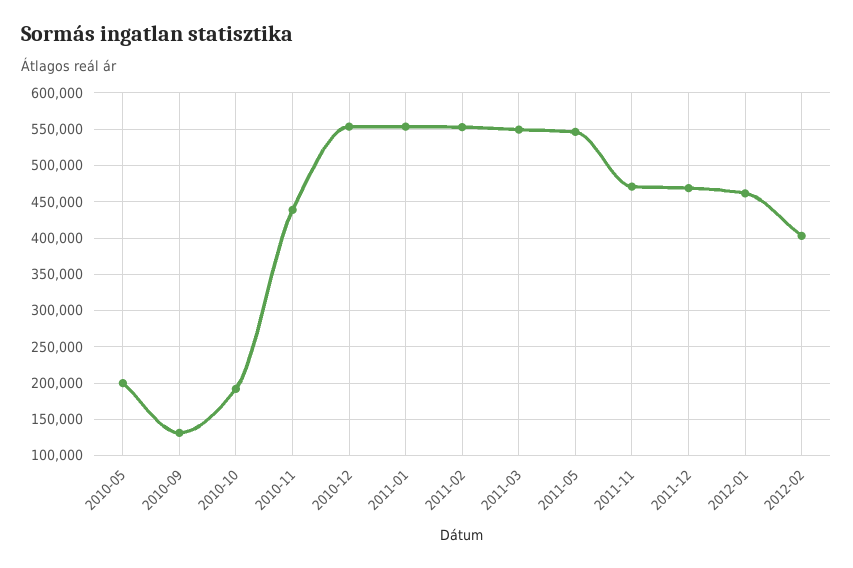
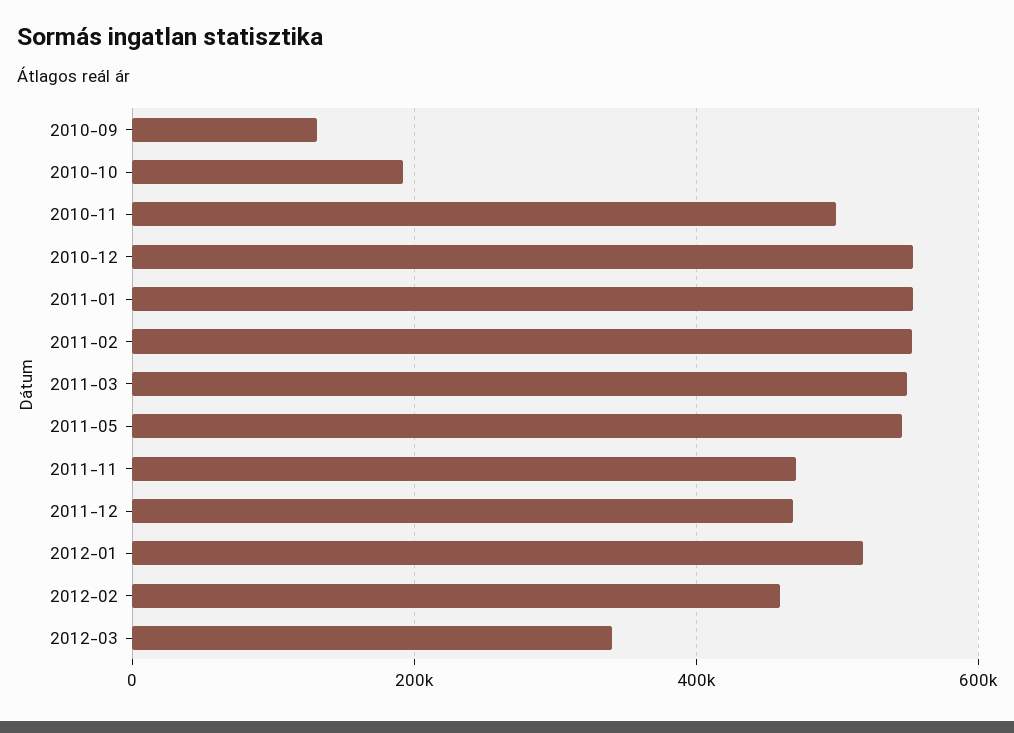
2010-05: 200000 -> none
2010-11: 440000 -> 500000
2012-01: 460000 -> 520000
2012-02: 400000 -> 460000
2012-03: none -> 340000

